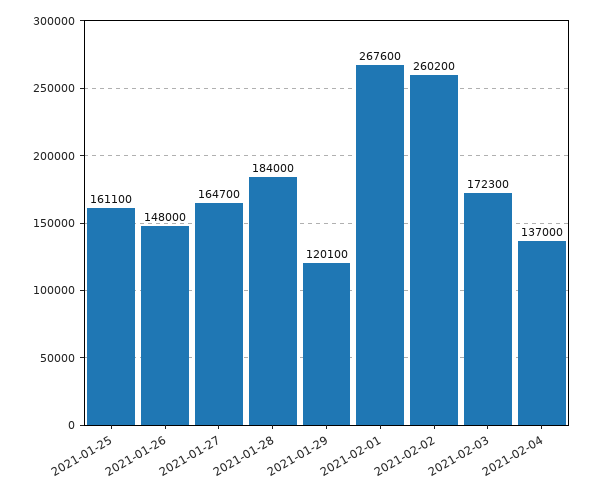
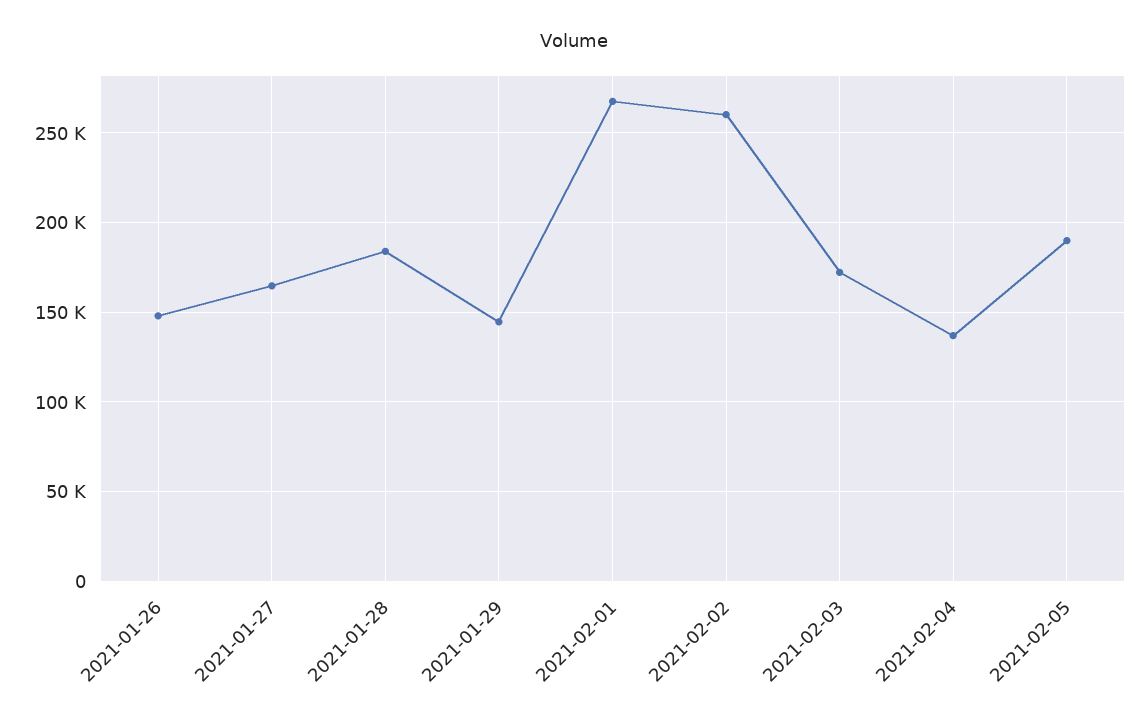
2021-01-25: 161100 -> none
2021-01-29: 120100 -> 145000
2021-02-05: none -> 190000

